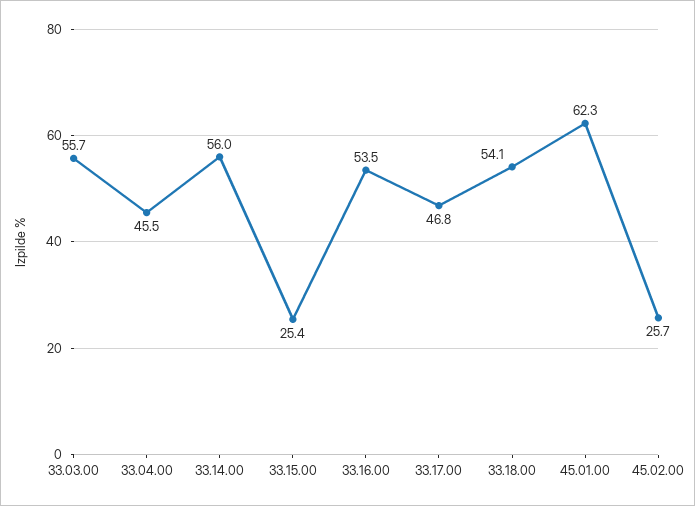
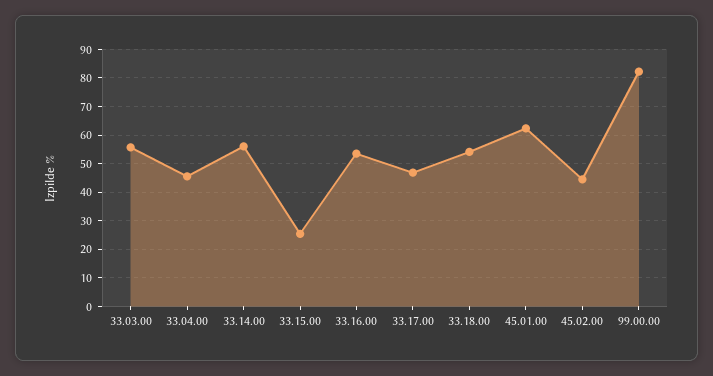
45.02.00: 25.7 -> 45
99.00.00: none -> 82.5

